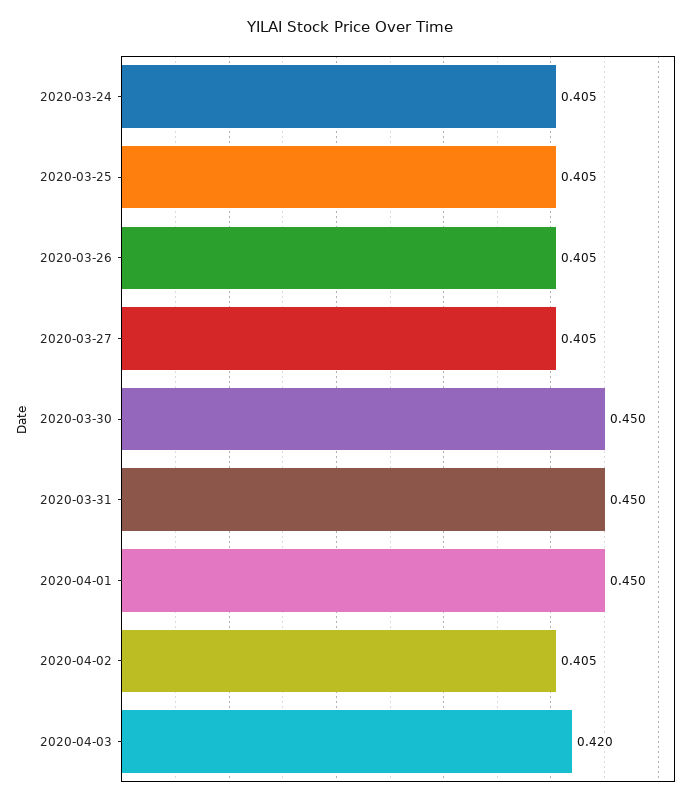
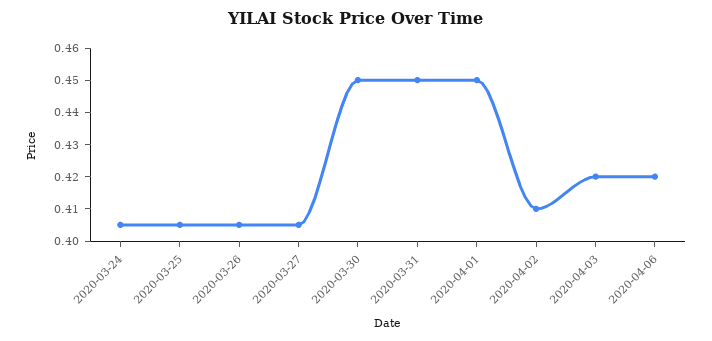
2020-04-02: 0.405 -> 0.41
2020-04-06: none -> 0.42

